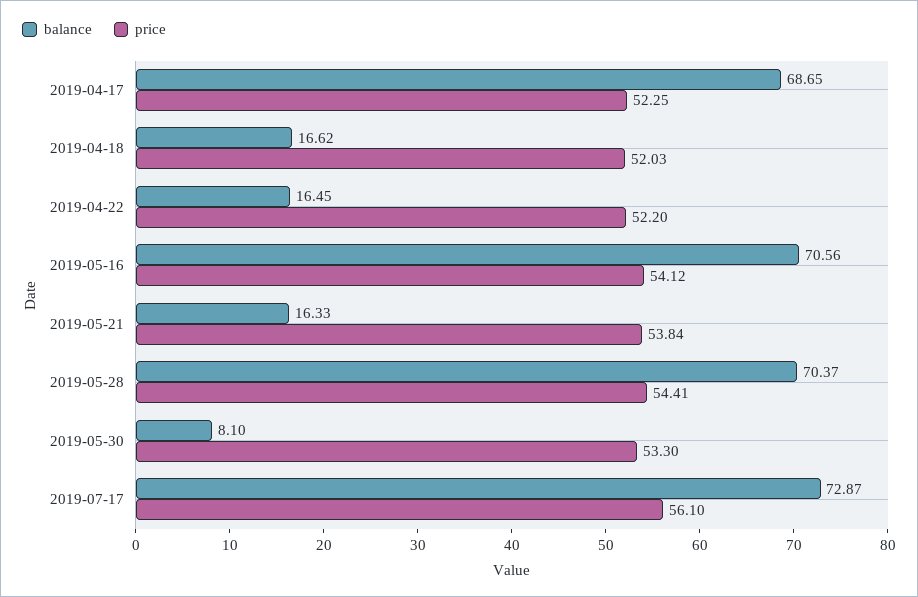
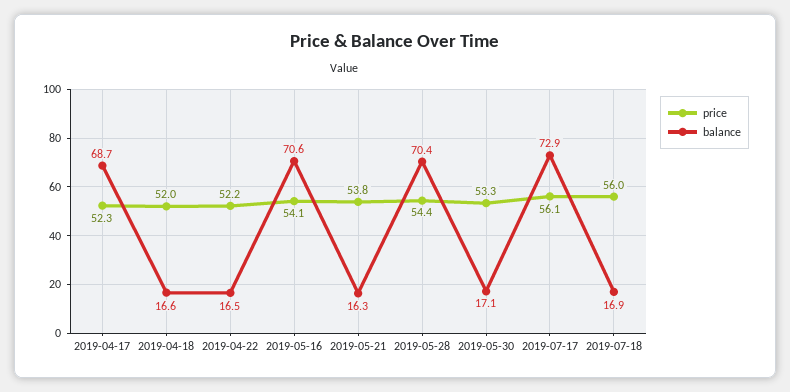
balance, 2019-05-30: 8.1 -> 17.1
price, 2019-07-18: none -> 56
balance, 2019-07-18: none -> 16.9

